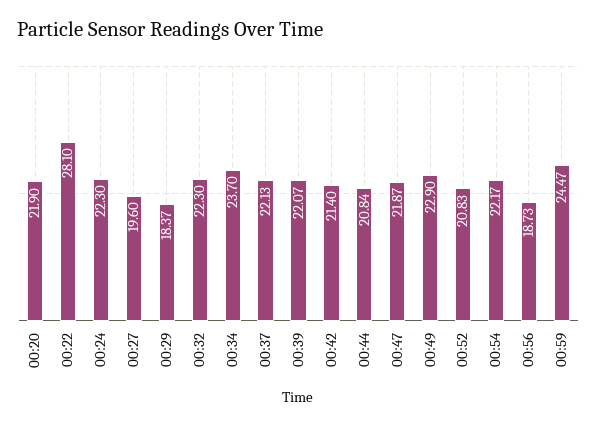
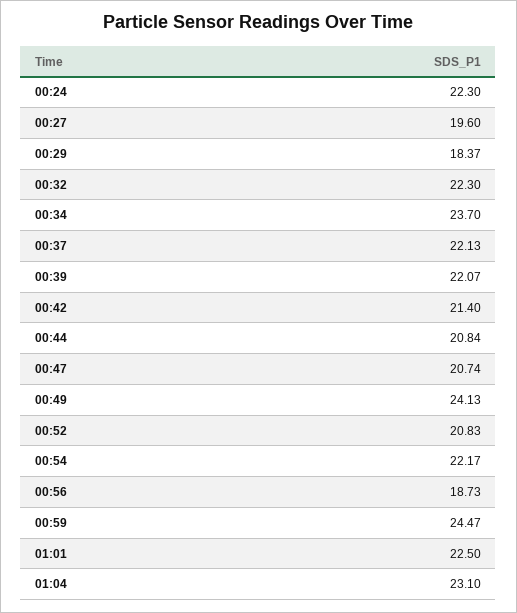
00:20: 21.9 -> none
00:22: 28.1 -> none
00:47: 21.87 -> 20.74
00:49: 22.9 -> 24.13
01:01: none -> 22.5
01:04: none -> 23.1

